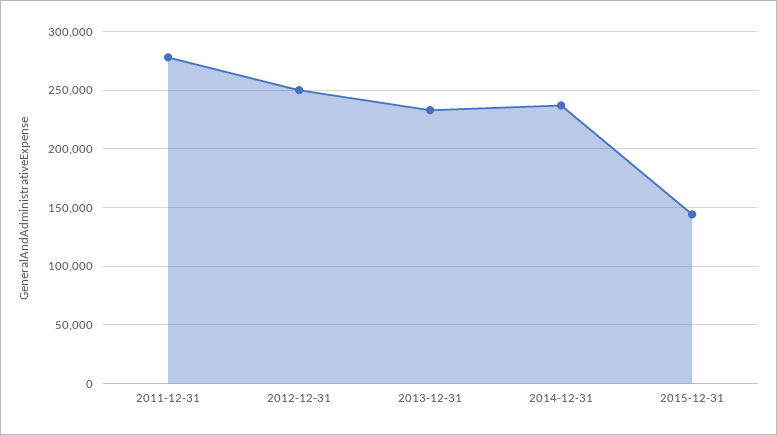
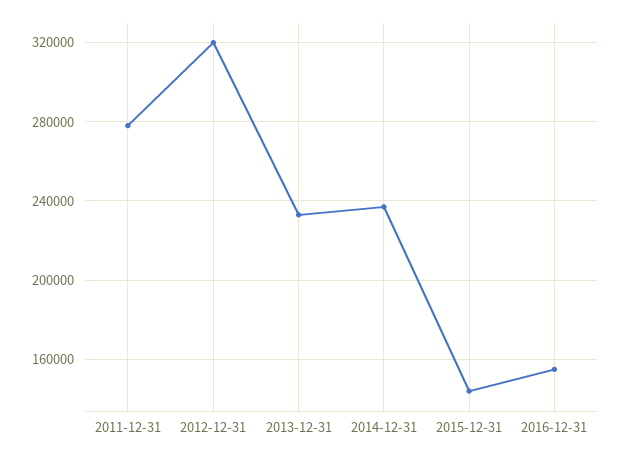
2012-12-31: 250000 -> 320000
2016-12-31: none -> 155000

